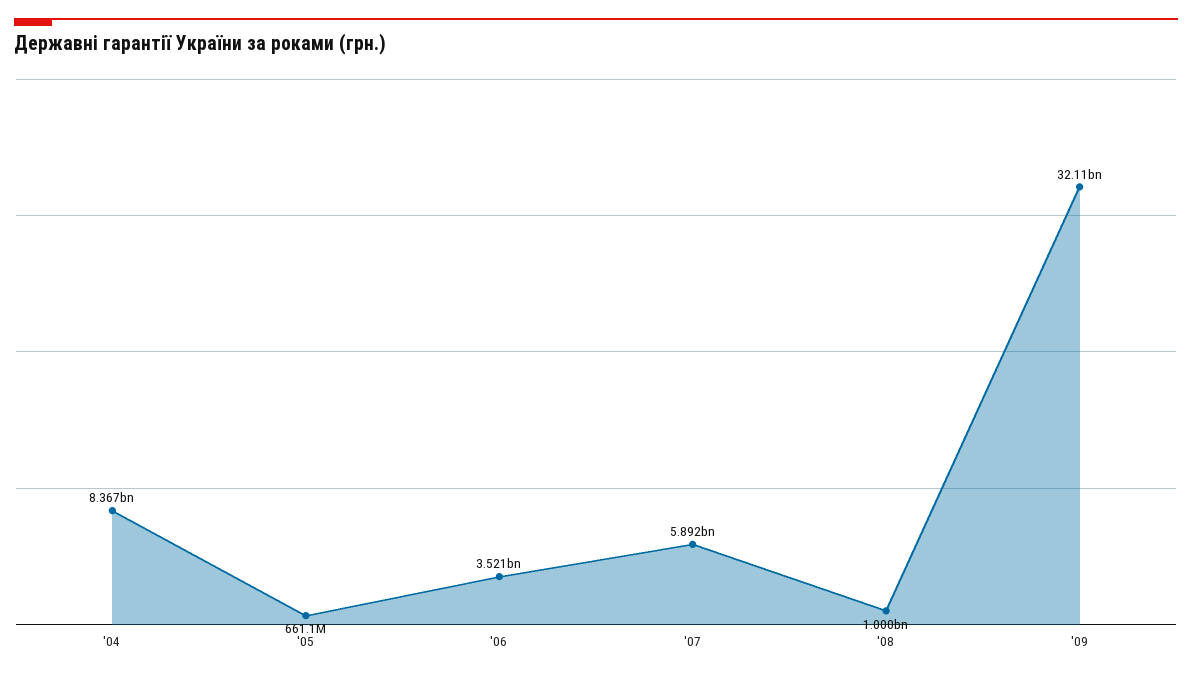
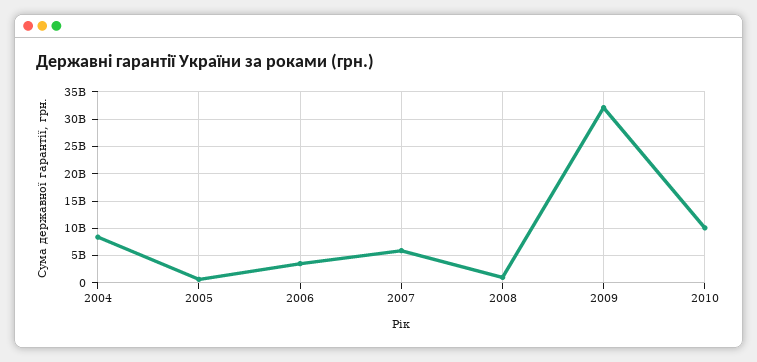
2010: none -> 10000000000

